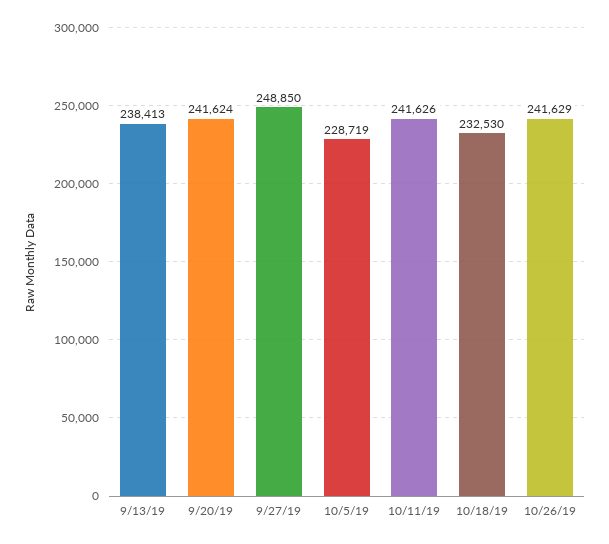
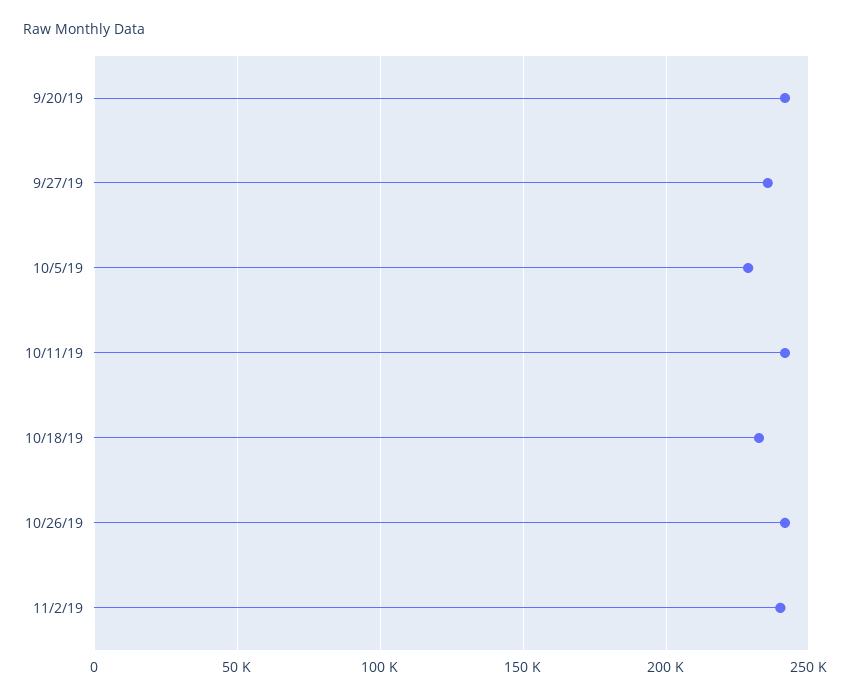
9/13/19: 238413 -> none
9/27/19: 248850 -> 235000
11/2/19: none -> 240000

